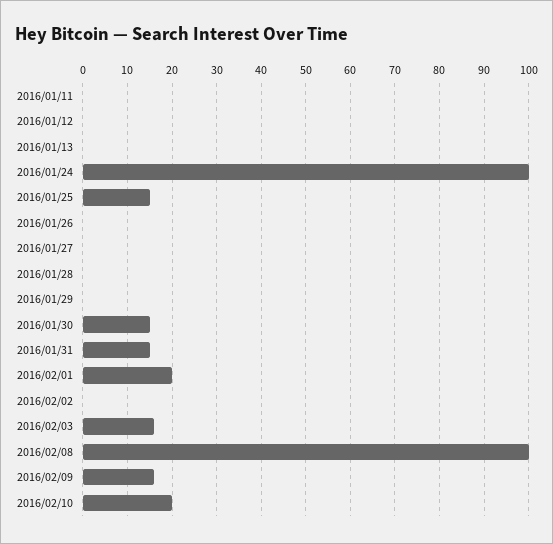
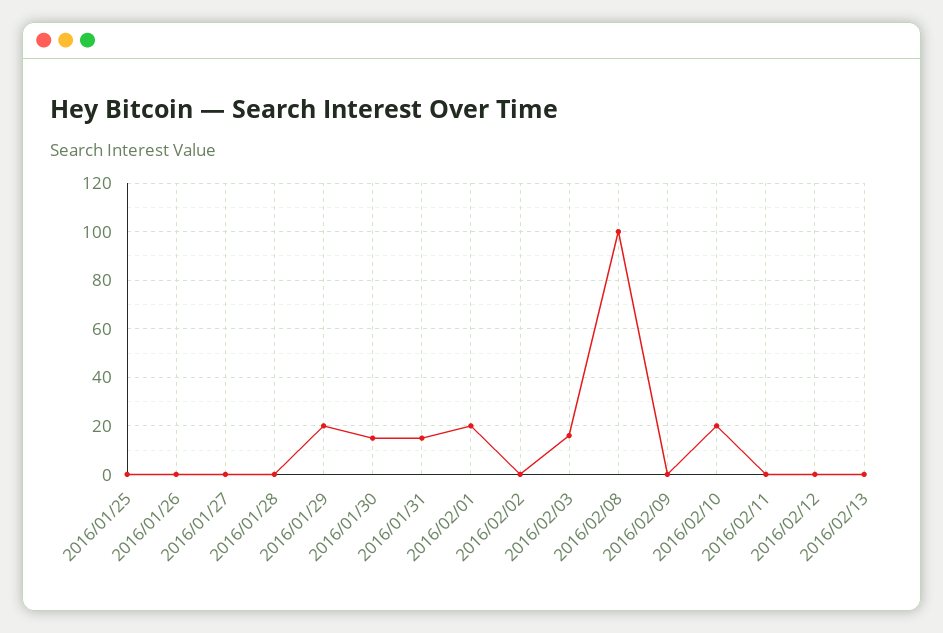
2016/01/11: 0 -> none
2016/01/12: 0 -> none
2016/01/13: 0 -> none
2016/01/24: 100 -> none
2016/01/25: 15 -> 0
2016/01/29: 0 -> 20
2016/02/09: 15 -> 0
2016/02/11: none -> 0
2016/02/12: none -> 0
2016/02/13: none -> 0

